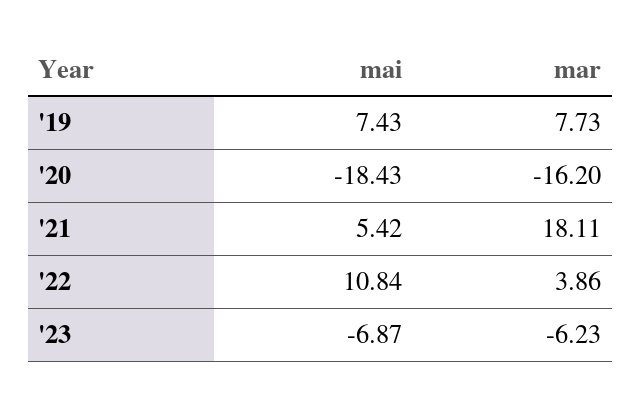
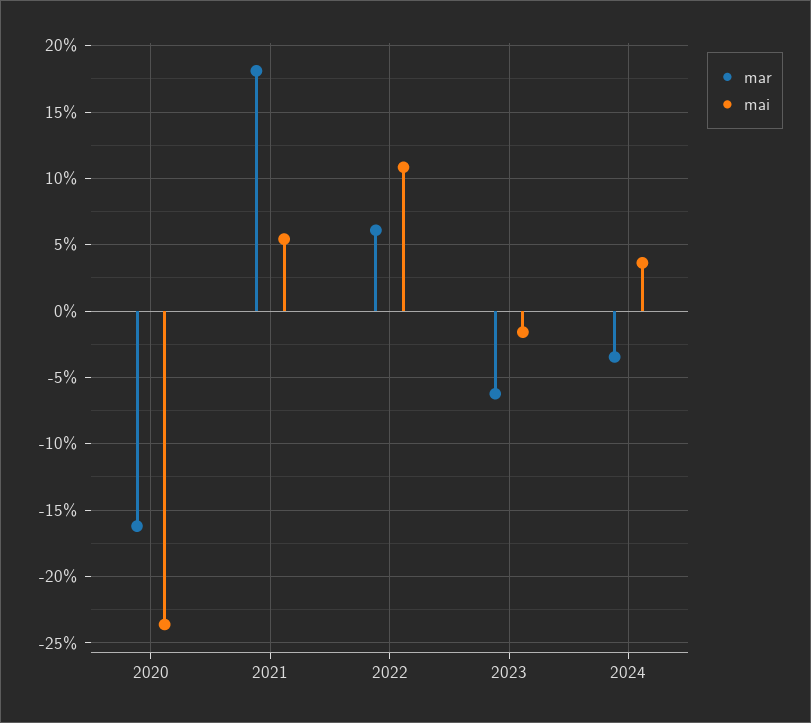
mai, '19: 7.43 -> none
mar, '19: 7.73 -> none
mai, '20: -18.43 -> -23.5
mar, '22: 3.86 -> 6
mai, '23: -6.87 -> -1.5
mar, 2024: none -> -3.5
mai, 2024: none -> 3.5

